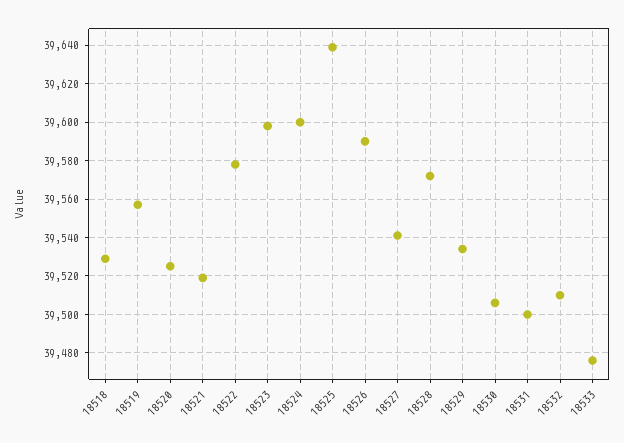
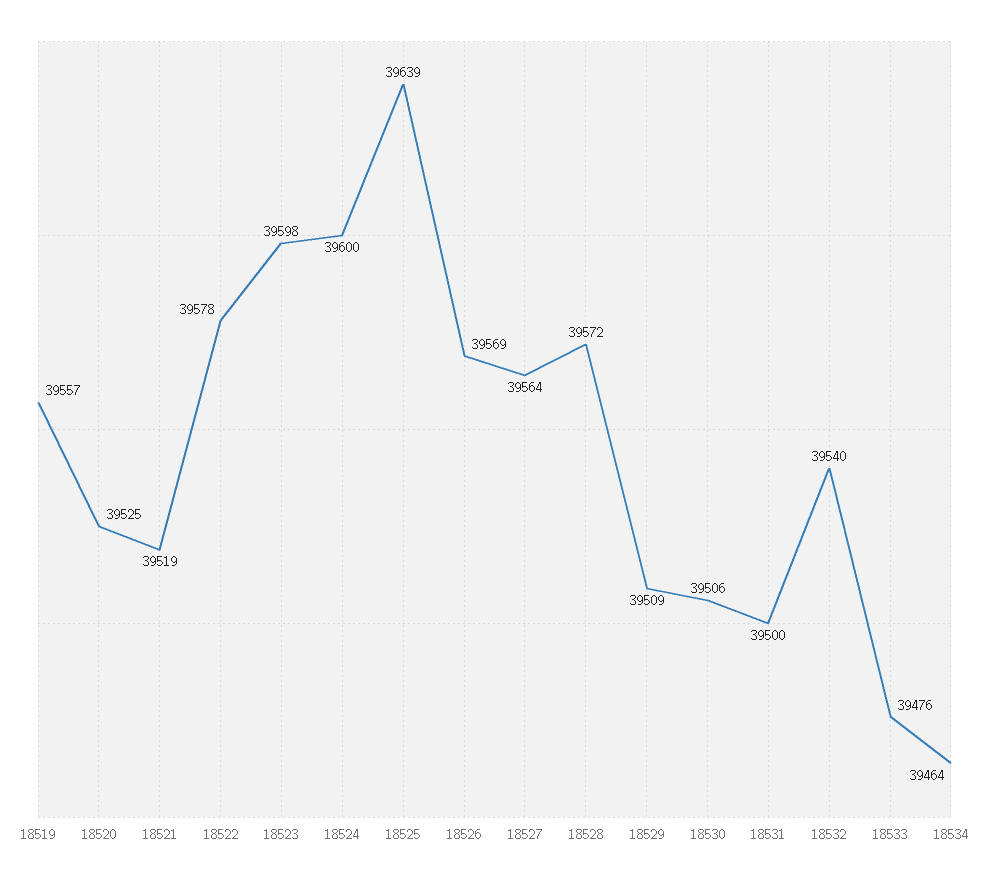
18518: 39530 -> none
18526: 39590 -> 39569
18527: 39540 -> 39564
18529: 39535 -> 39509
18532: 39510 -> 39540
18534: none -> 39464

